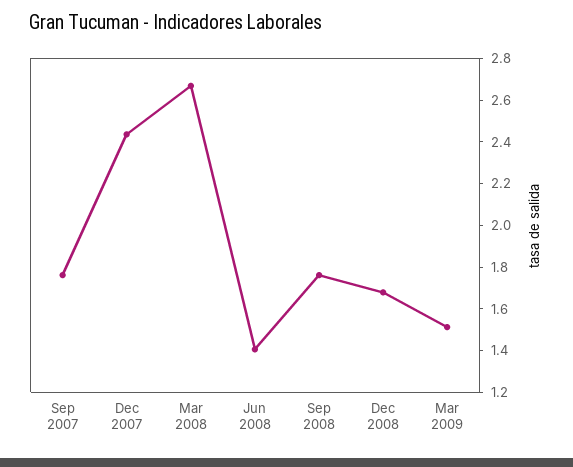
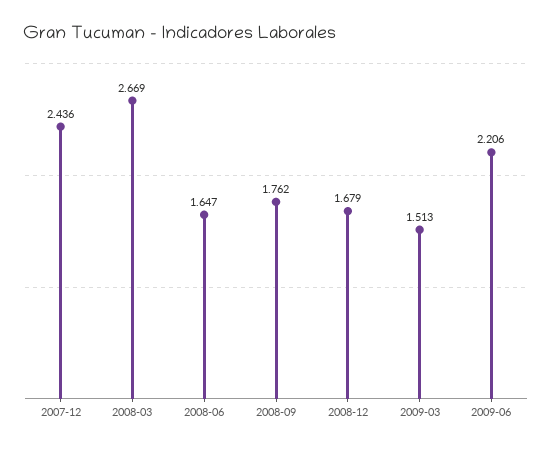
Sep 2007: 1.75 -> none
Jun 2008: 1.4 -> 1.647
2009-06: none -> 2.206

